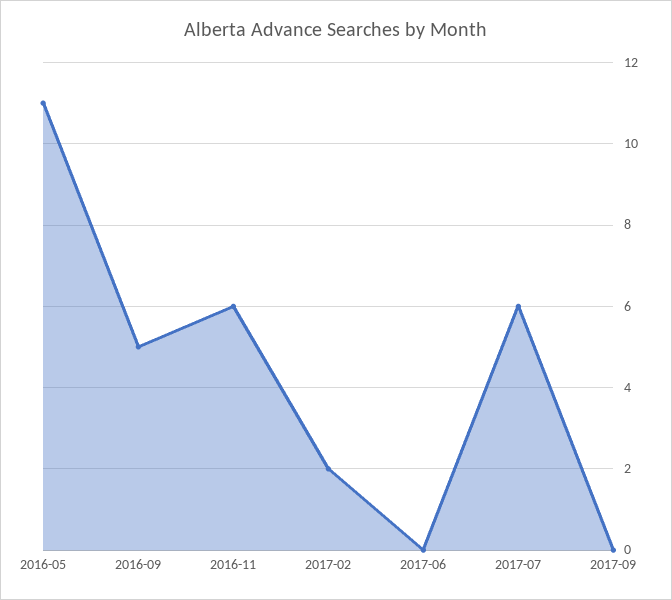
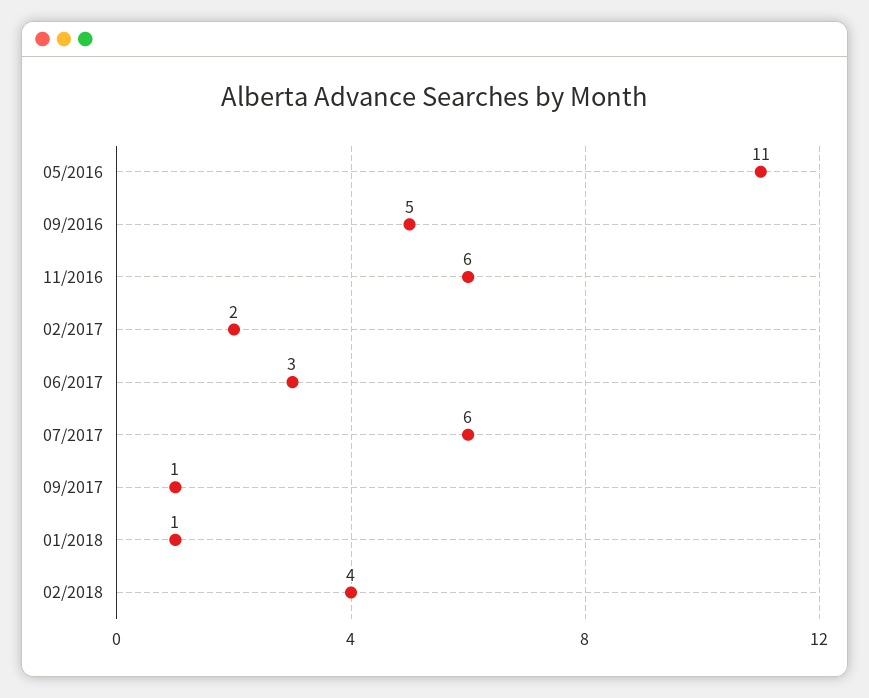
2017-06: 0 -> 3
2017-09: 0 -> 1
01/2018: none -> 1
02/2018: none -> 4

